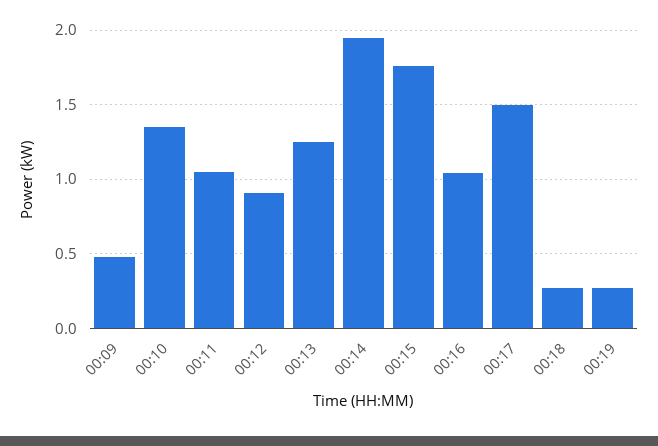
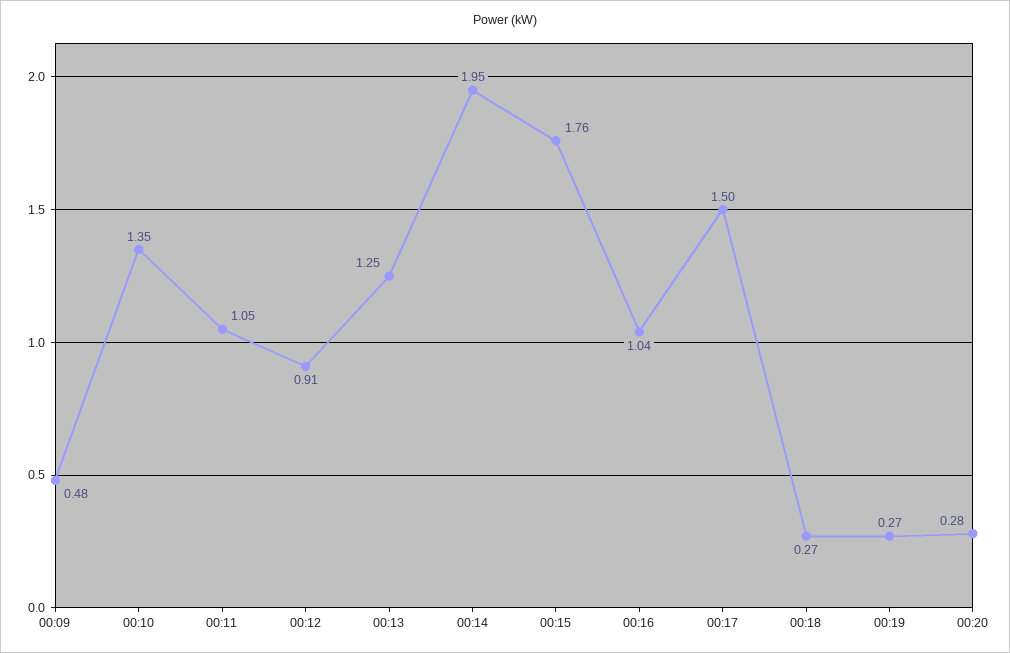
00:20: none -> 0.28

